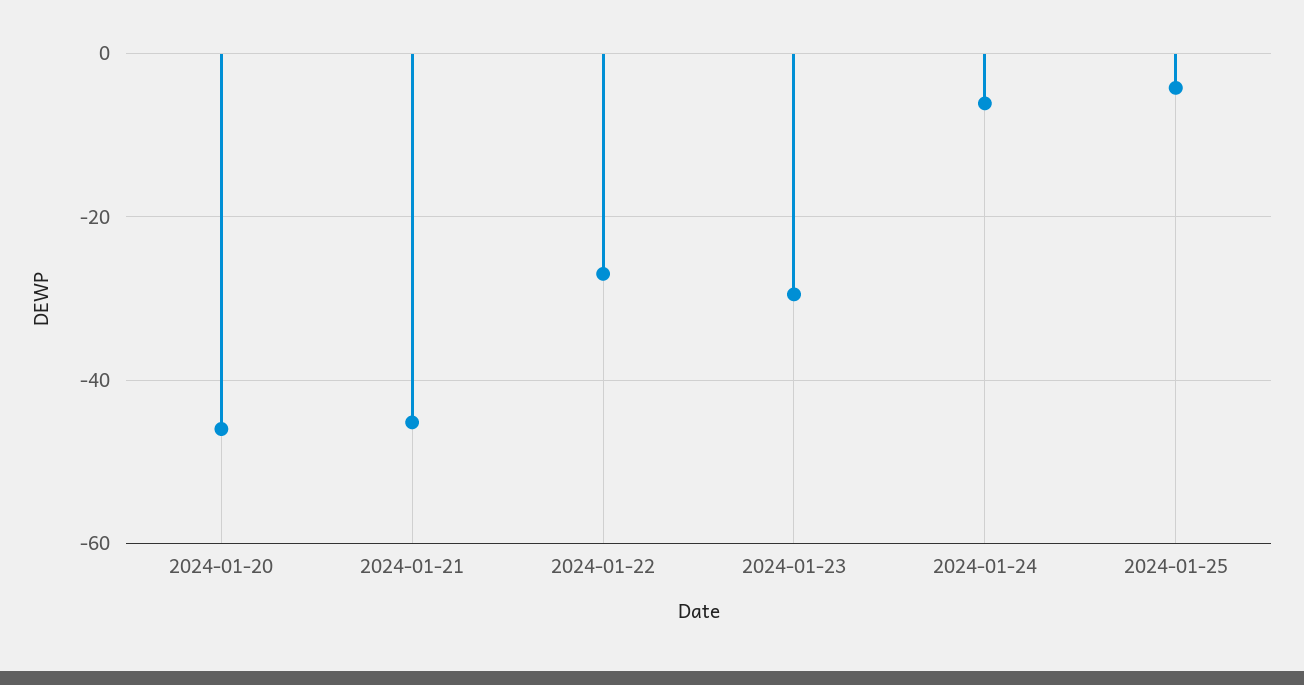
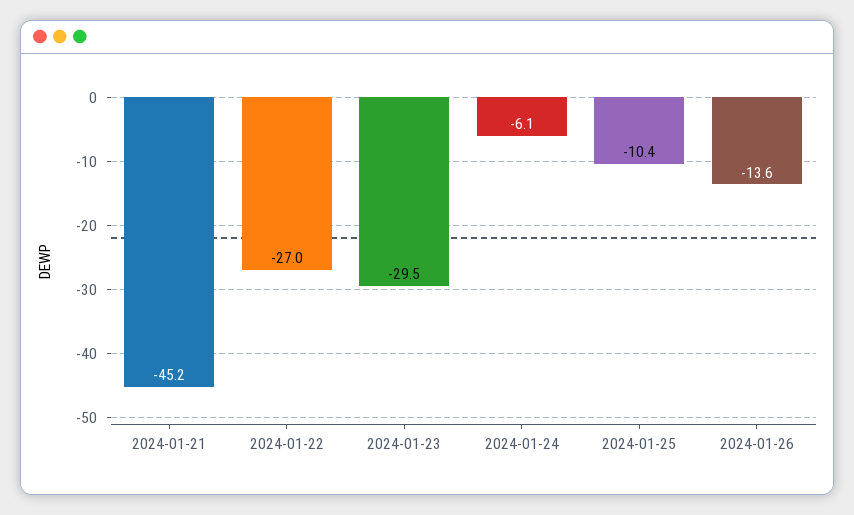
2024-01-20: -46 -> none
2024-01-25: -4 -> -10.4
2024-01-26: none -> -13.6

